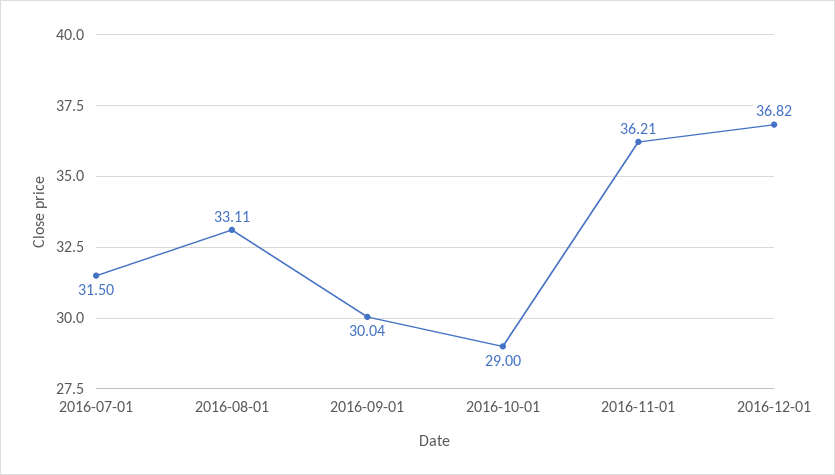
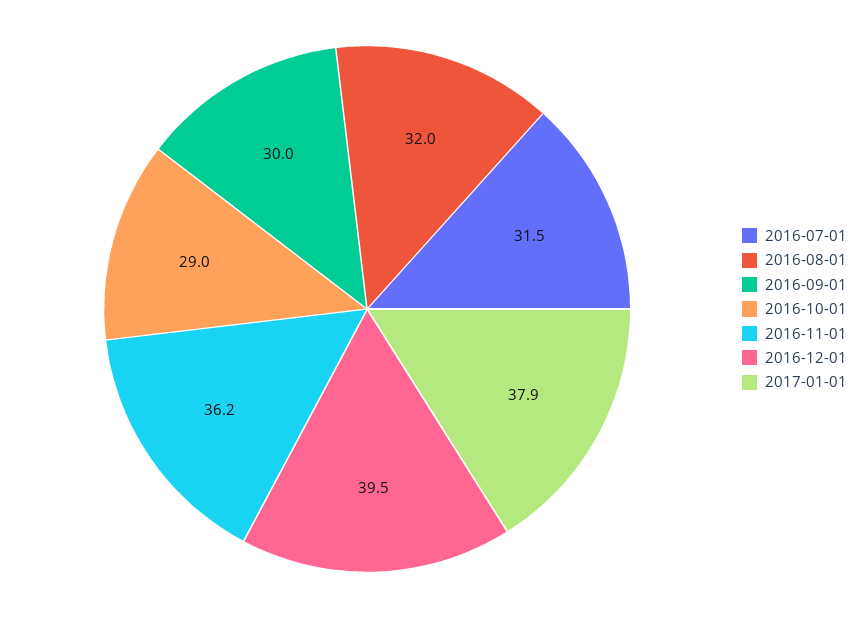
2016-08-01: 33.11 -> 32
2016-12-01: 36.82 -> 39.5
2017-01-01: none -> 37.9

